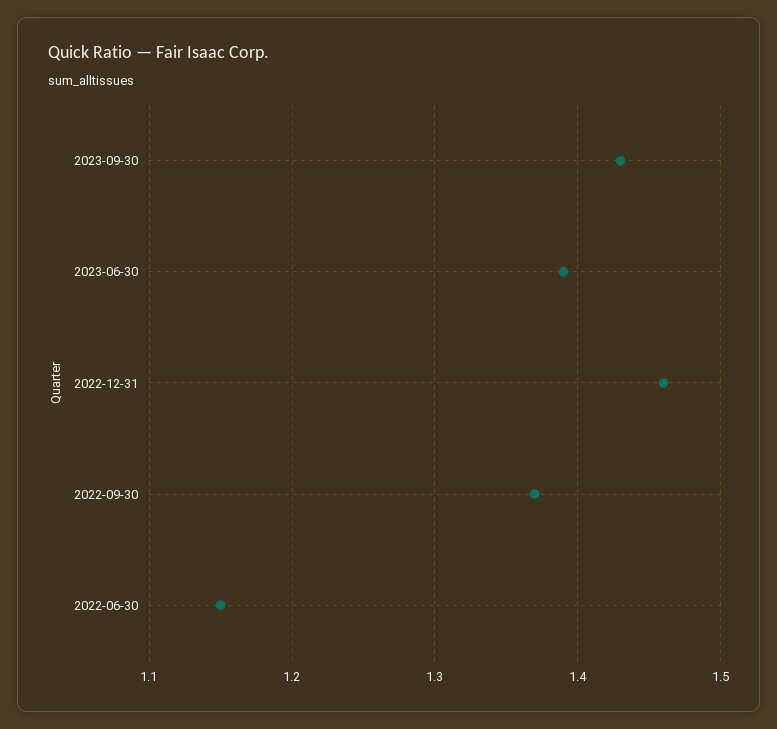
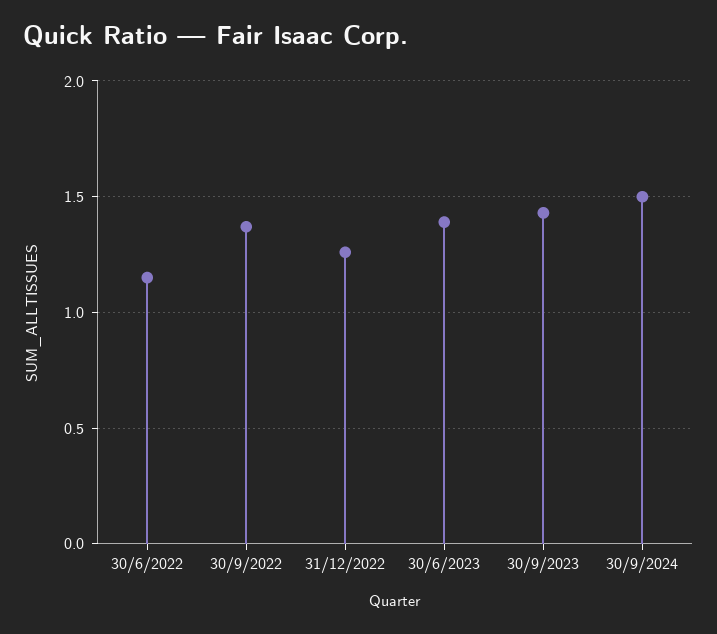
2022-12-31: 1.46 -> 1.25
30/9/2024: none -> 1.5

